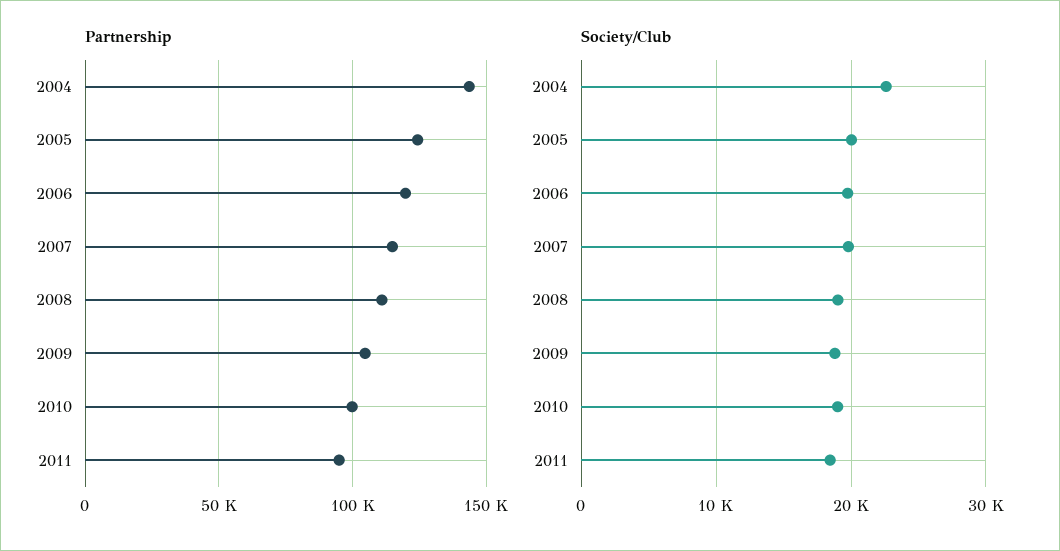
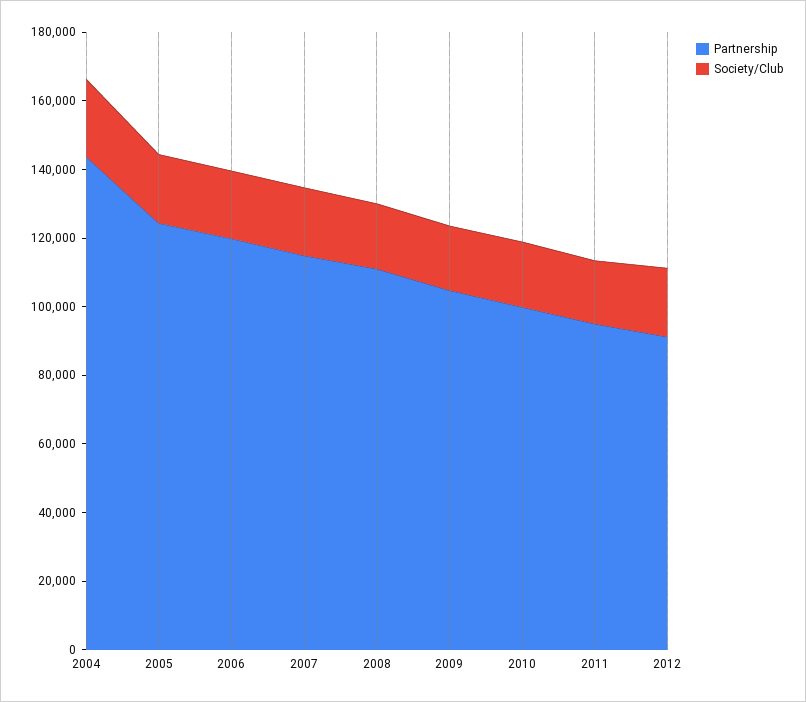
Partnership, 2012: none -> 90000
Society/Club, 2012: none -> 20000

